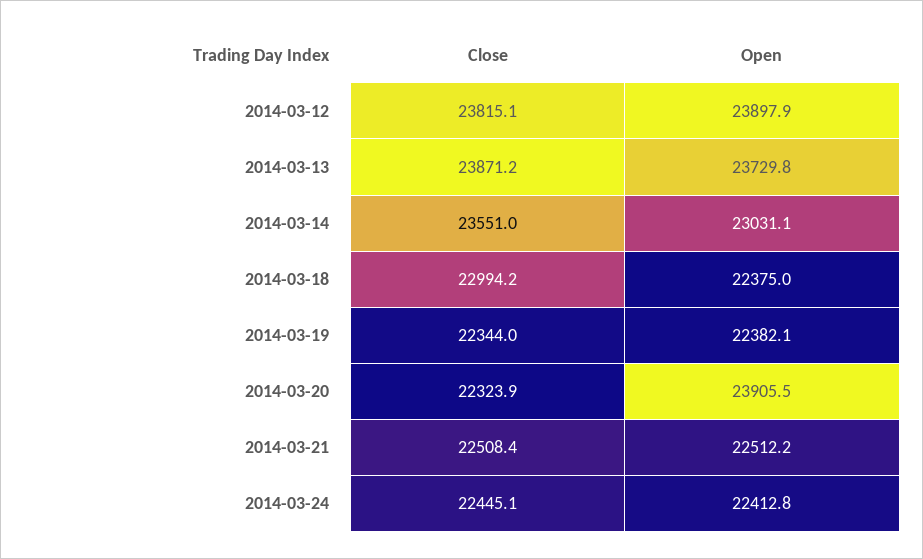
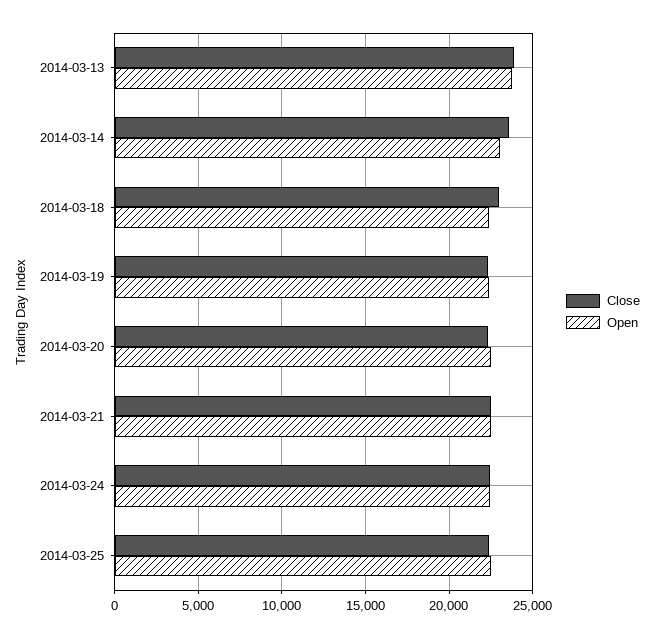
Close, 2014-03-12: 23815.1 -> none
Open, 2014-03-12: 23897.9 -> none
Open, 2014-03-20: 23905.5 -> 22500
Close, 2014-03-25: none -> 22500
Open, 2014-03-25: none -> 22500

